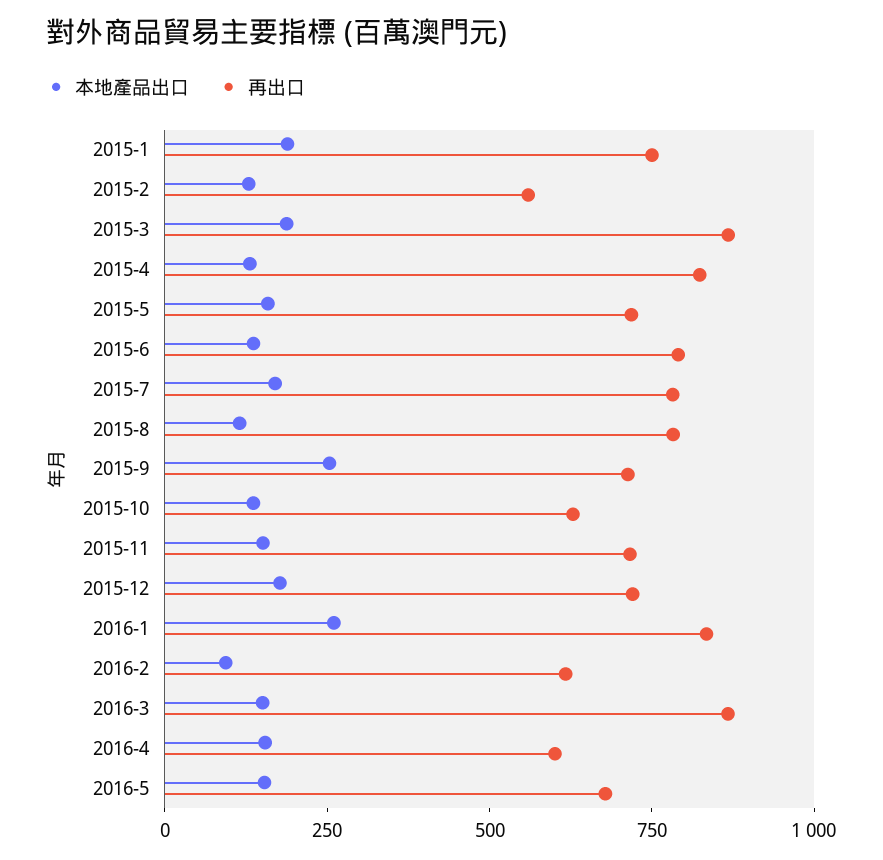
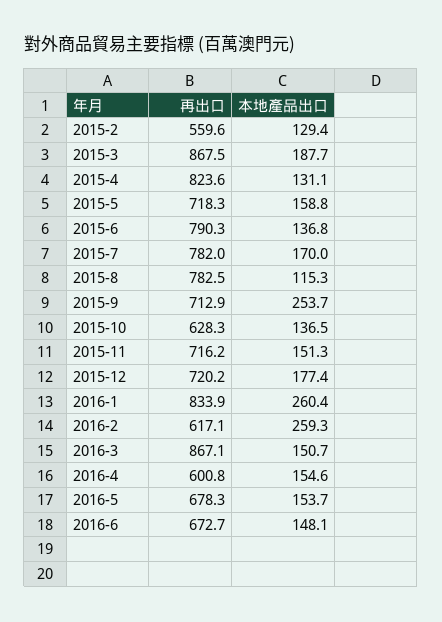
本地產品出口, 2015-1: 200 -> none
再出口, 2015-1: 750 -> none
本地產品出口, 2016-2: 100 -> 259.3
再出口, 2016-6: none -> 672.7
本地產品出口, 2016-6: none -> 148.1

